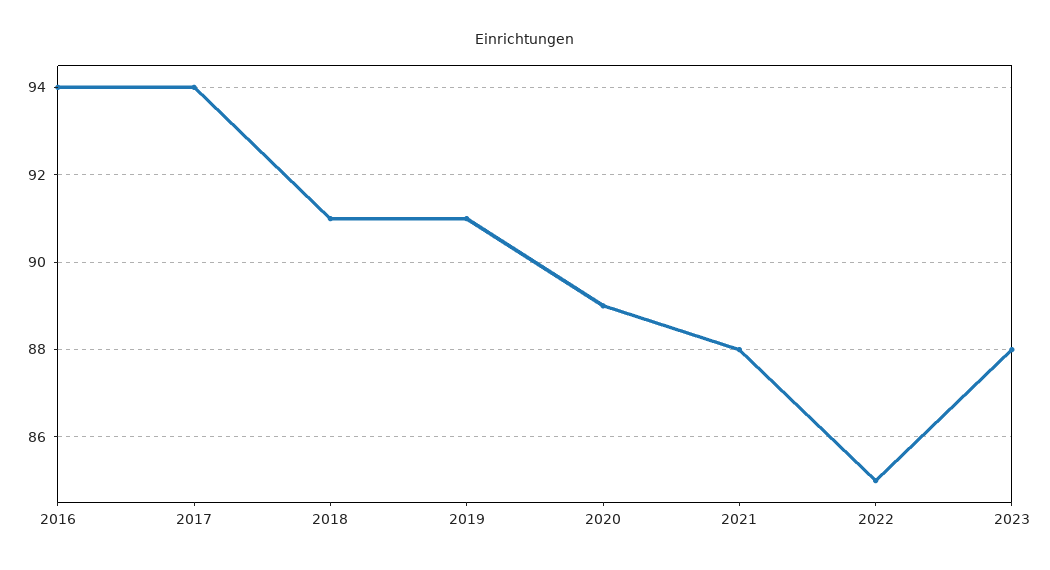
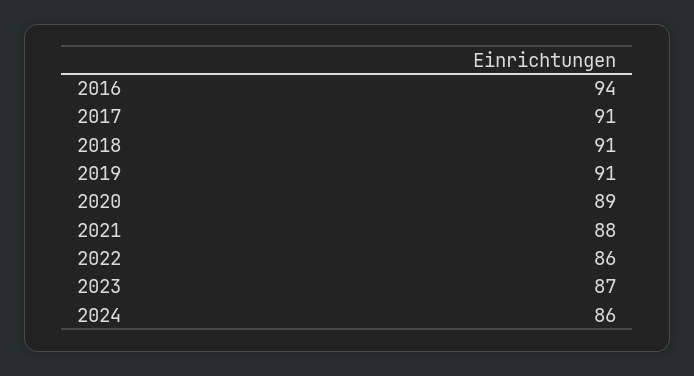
2017: 94 -> 91
2022: 85 -> 86
2023: 88 -> 87
2024: none -> 86

